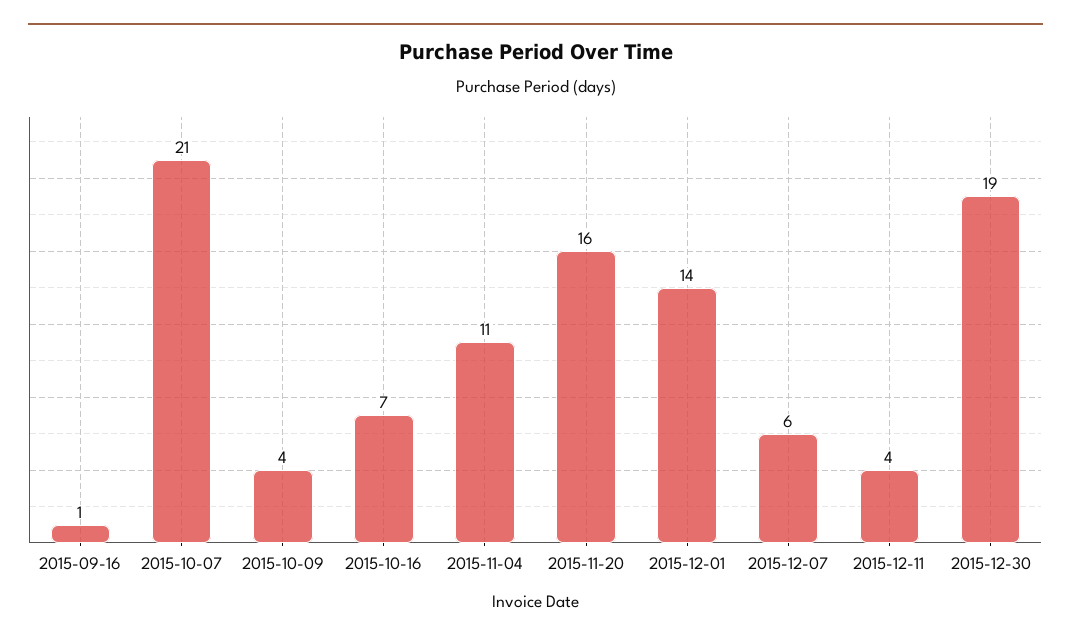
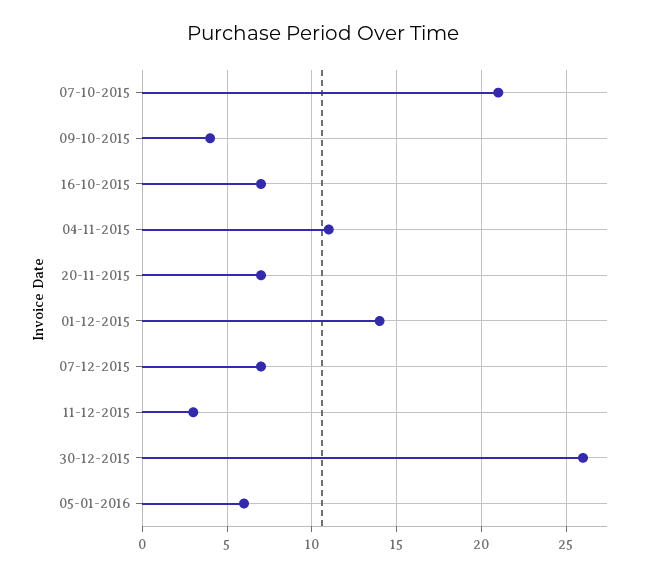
2015-09-16: 1 -> none
2015-11-20: 16 -> 7
2015-12-07: 6 -> 7
2015-12-11: 4 -> 3
2015-12-30: 19 -> 26
05-01-2016: none -> 6

